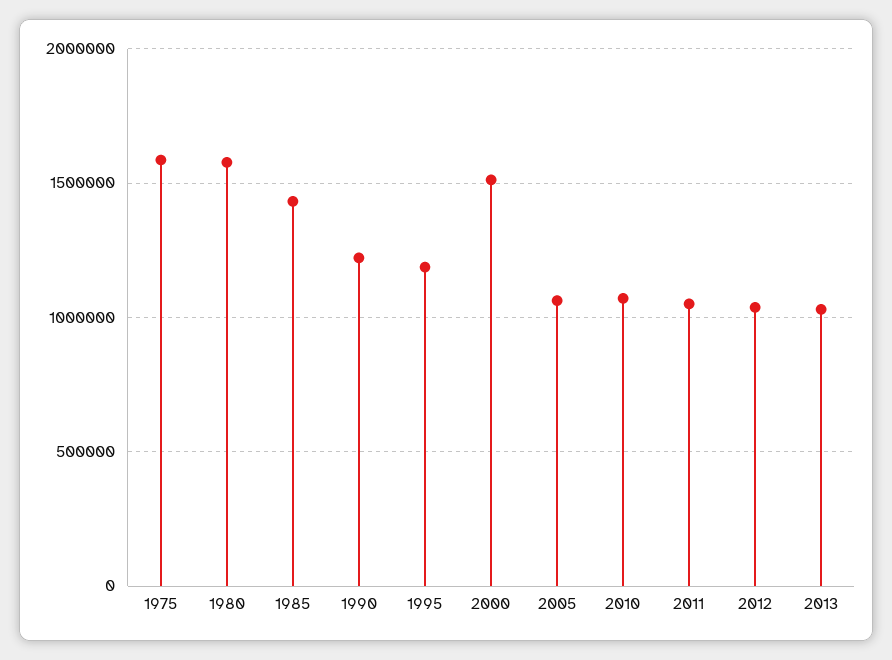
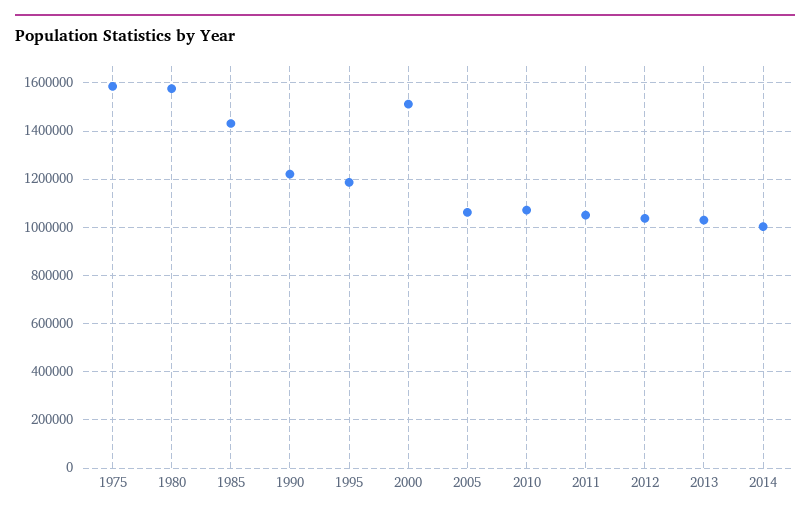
2014: none -> 1000000

